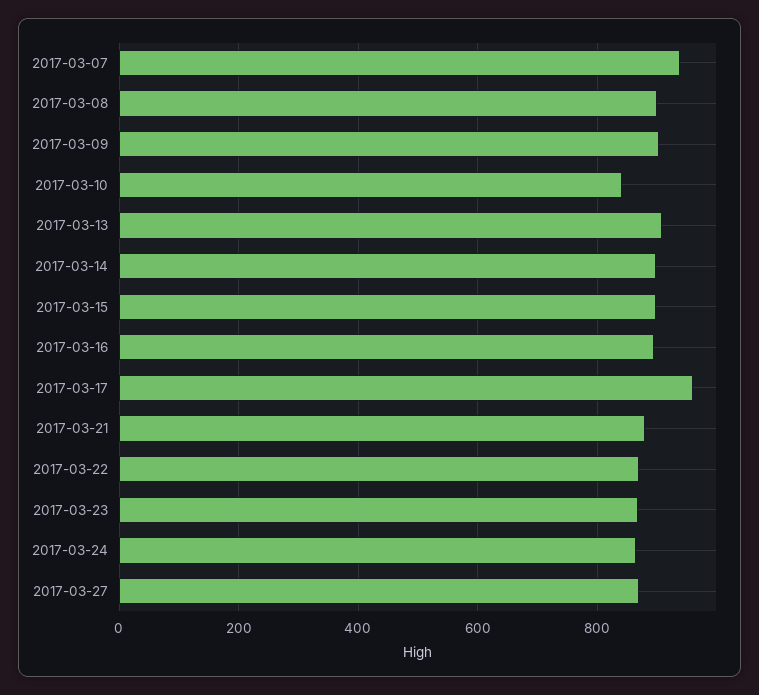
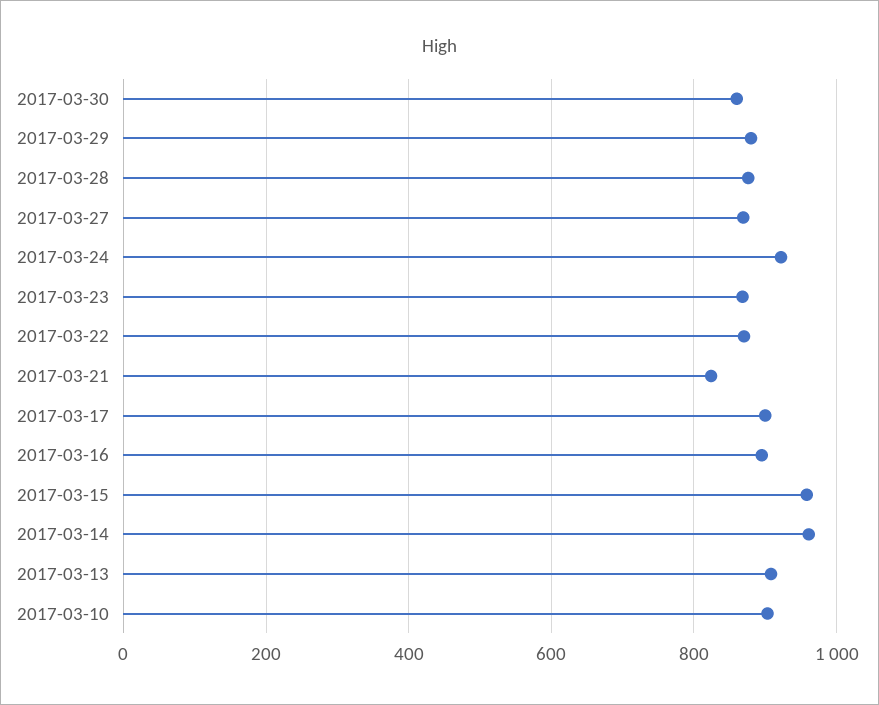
2017-03-07: 940 -> none
2017-03-08: 900 -> none
2017-03-09: 900 -> none
2017-03-10: 840 -> 900
2017-03-14: 900 -> 960
2017-03-15: 900 -> 960
2017-03-17: 960 -> 900
2017-03-21: 880 -> 820
2017-03-24: 860 -> 920
2017-03-30: none -> 860
2017-03-29: none -> 880
2017-03-28: none -> 880

